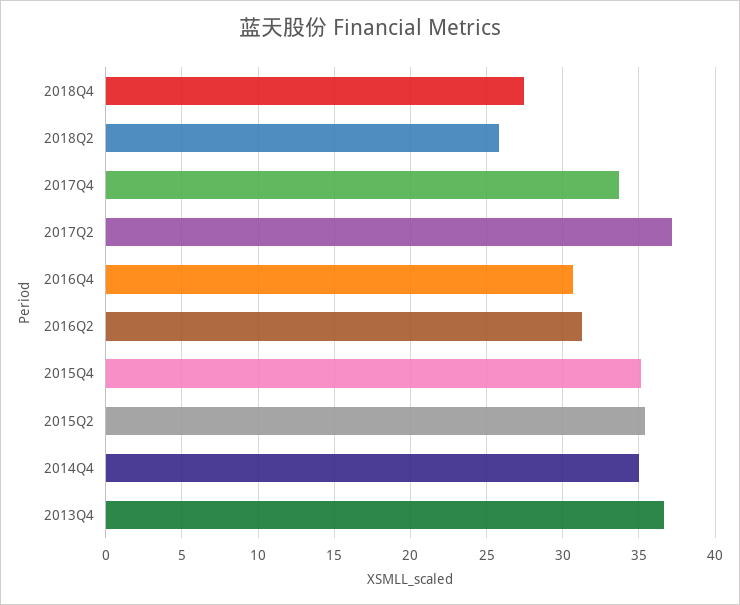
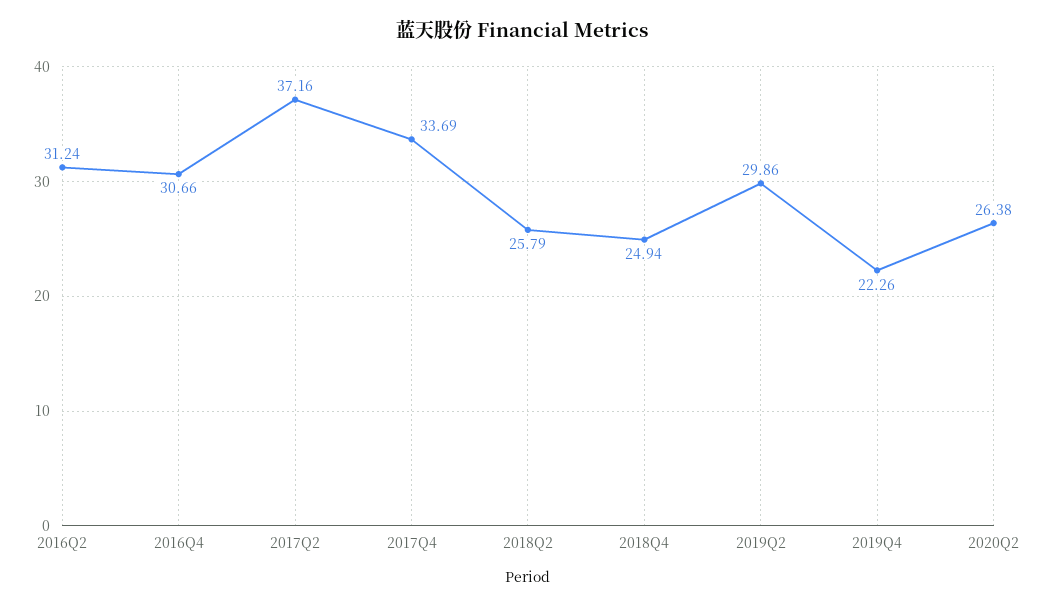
2018Q4: 27.5 -> 24.94
2015Q4: 35 -> none
2015Q2: 35.5 -> none
2014Q4: 35 -> none
2013Q4: 36.5 -> none
2019Q2: none -> 29.86
2019Q4: none -> 22.26
2020Q2: none -> 26.38

